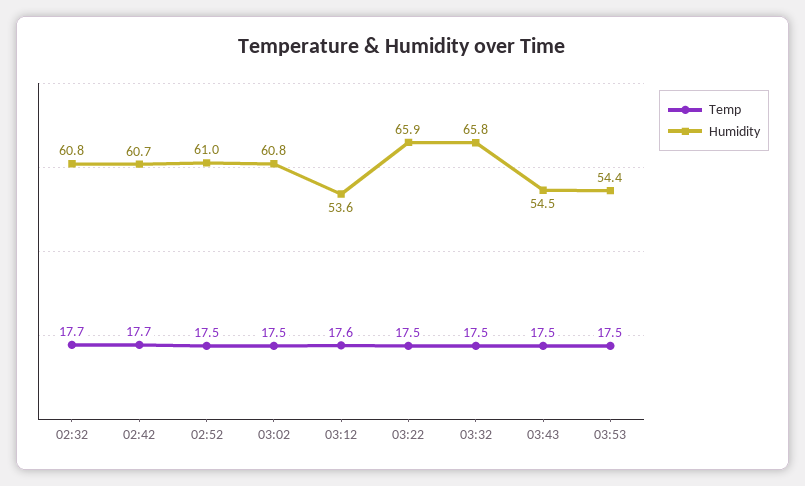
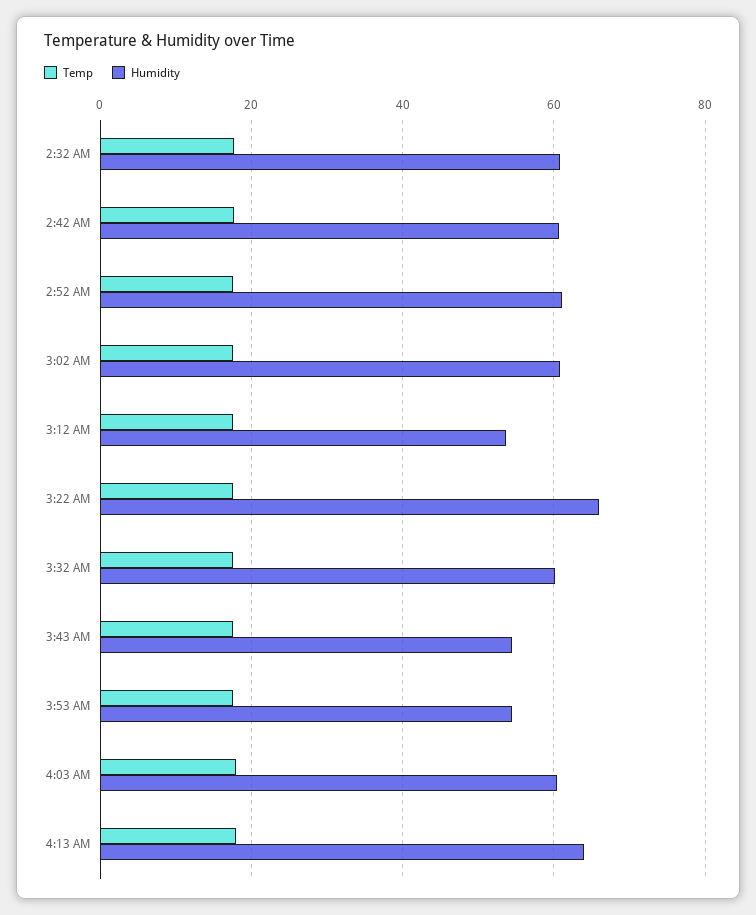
Humidity, 03:32: 65.8 -> 60
Temp, 4:03 AM: none -> 18
Humidity, 4:03 AM: none -> 60
Temp, 4:13 AM: none -> 18
Humidity, 4:13 AM: none -> 64

